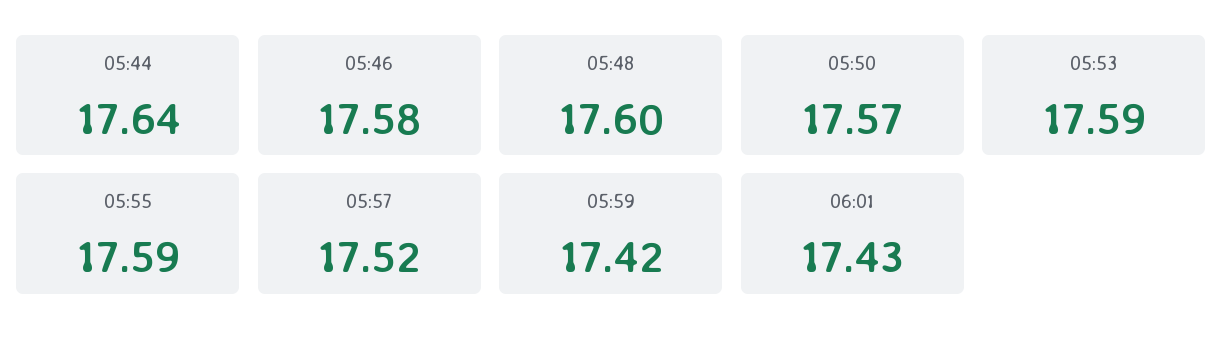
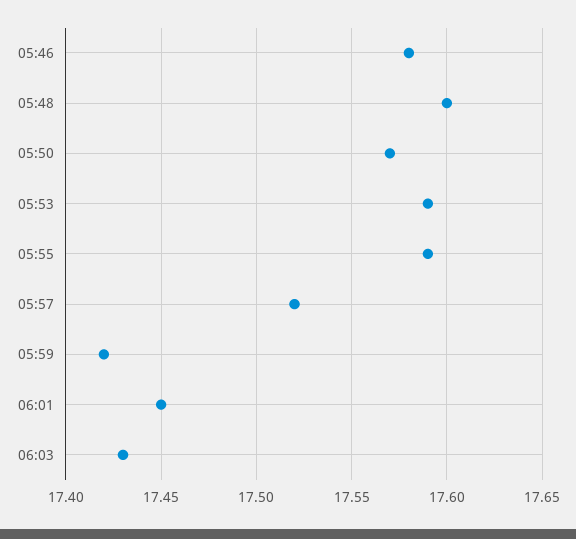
05:44: 17.64 -> none
06:01: 17.43 -> 17.45
06:03: none -> 17.43

